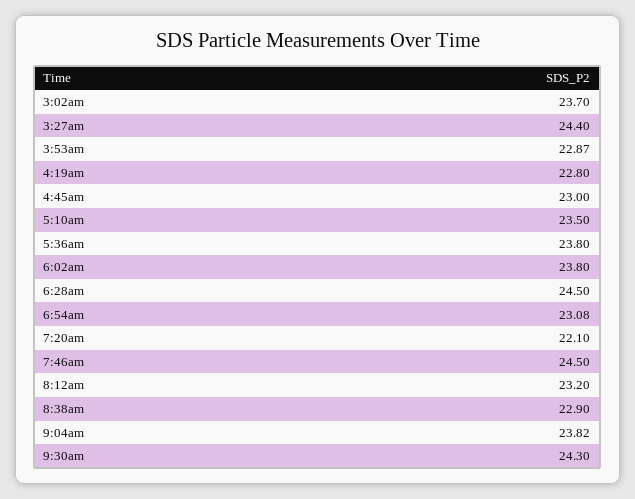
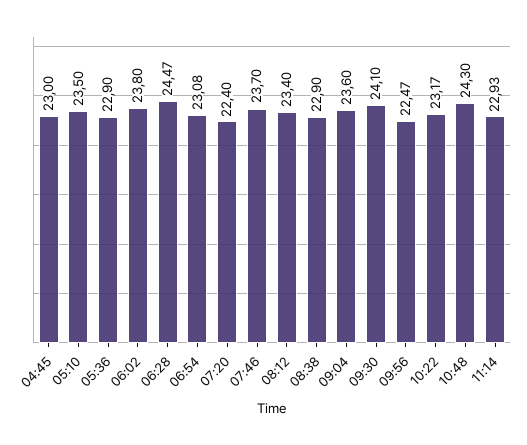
3:02am: 23.7 -> none
3:27am: 24.4 -> none
3:53am: 22.87 -> none
4:19am: 22.8 -> none
5:36am: 23.8 -> 22.9
6:28am: 24.5 -> 24.47
7:20am: 22.1 -> 22.4
7:46am: 24.5 -> 23.7
8:12am: 23.2 -> 23.4
9:04am: 23.82 -> 23.6
9:30am: 24.3 -> 24.1
09:56: none -> 22.47
10:22: none -> 23.17
10:48: none -> 24.3
11:14: none -> 22.93

